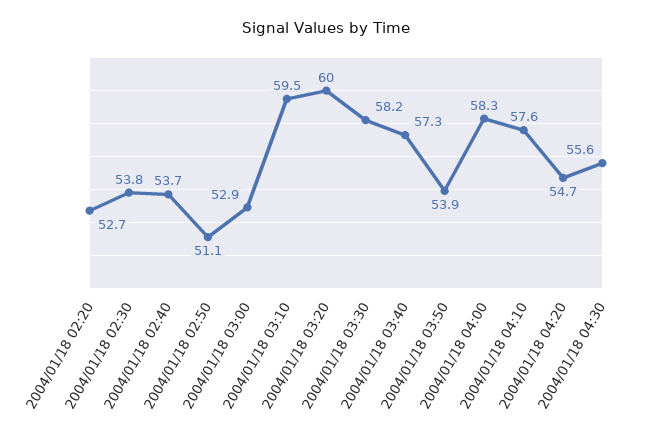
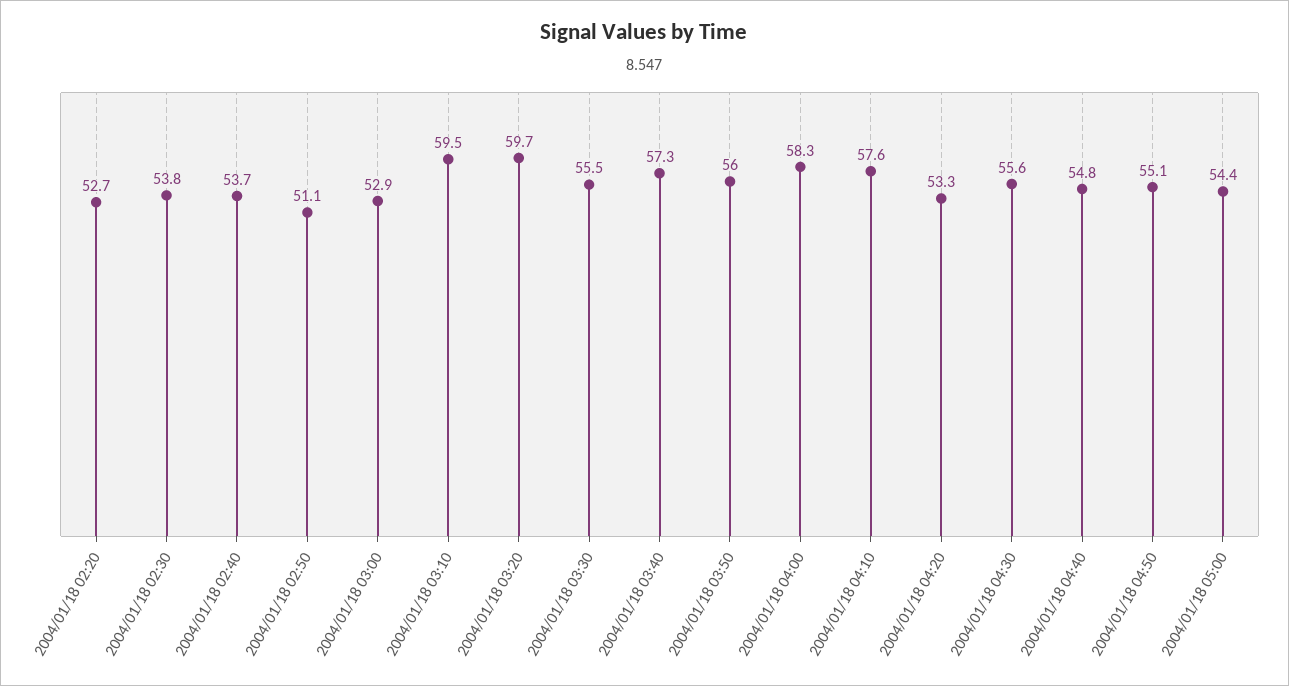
2004/01/18 03:20: 60 -> 59.7
2004/01/18 03:30: 58.2 -> 55.5
2004/01/18 03:50: 53.9 -> 56
2004/01/18 04:20: 54.7 -> 53.3
2004/01/18 04:40: none -> 54.8
2004/01/18 04:50: none -> 55.1
2004/01/18 05:00: none -> 54.4

